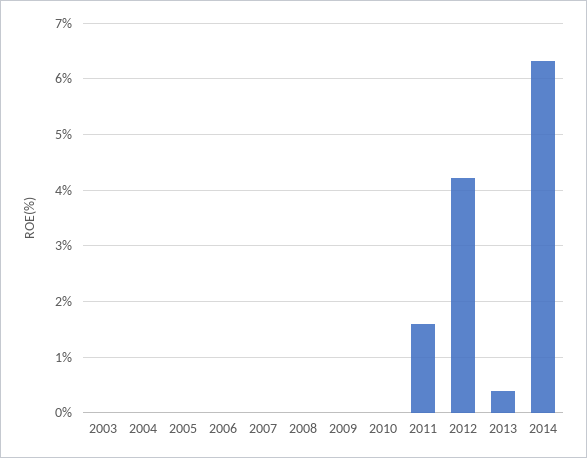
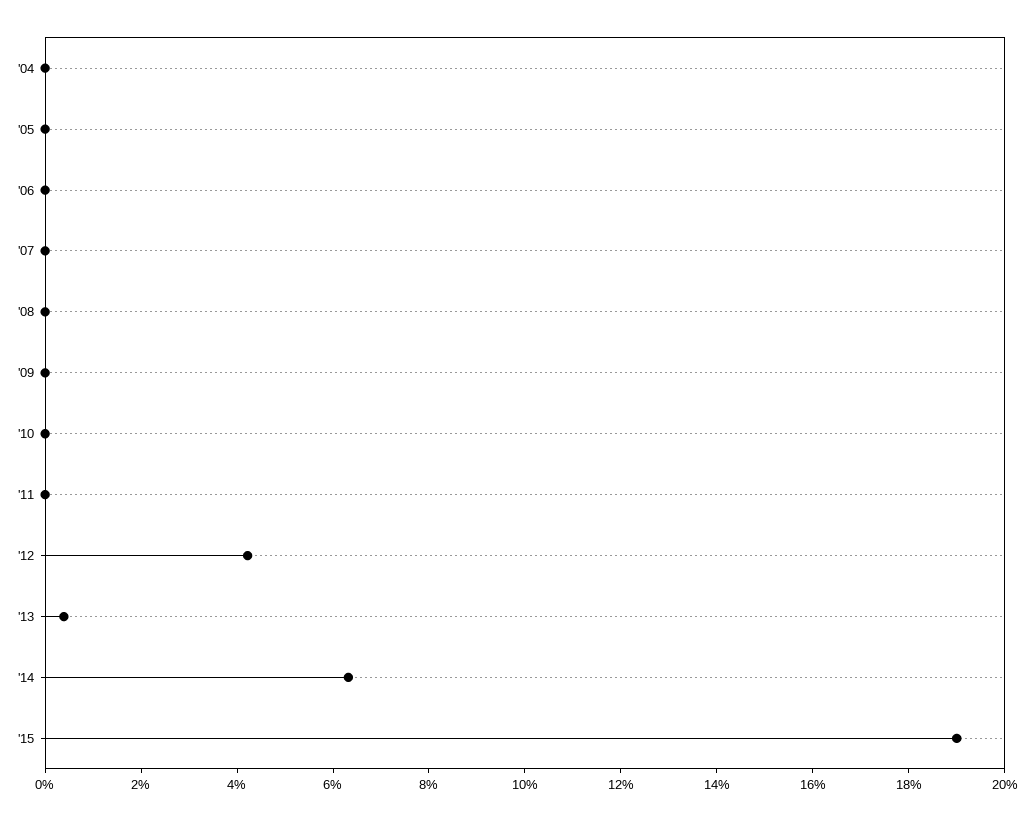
2003: 0 -> none
2011: 1.6 -> 0
'15: none -> 19

